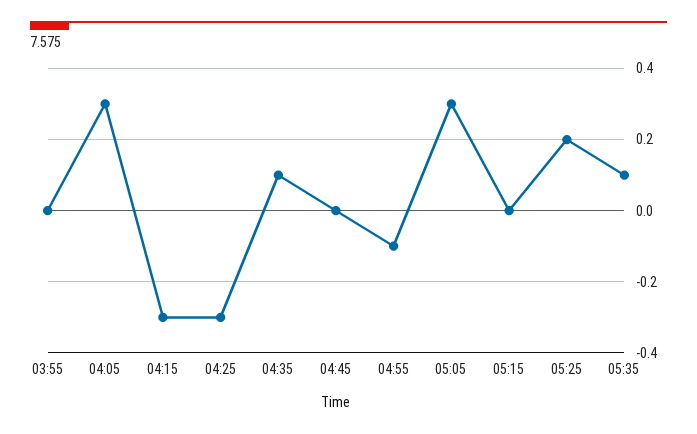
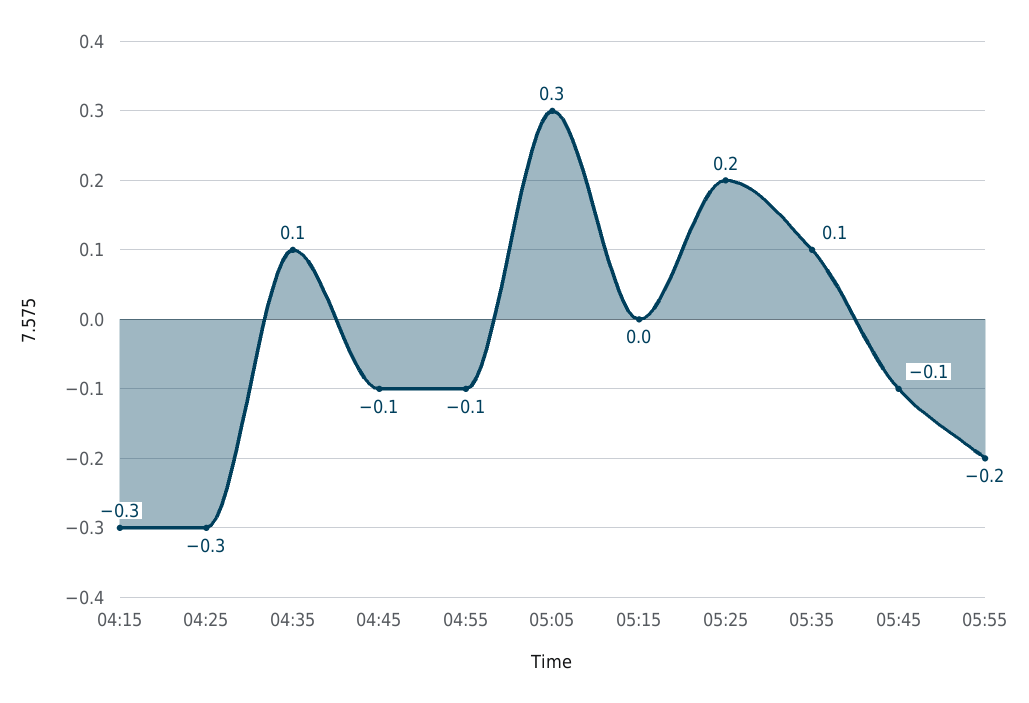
03:55: 0 -> none
04:05: 0.3 -> none
04:45: 0 -> -0.1
05:45: none -> -0.1
05:55: none -> -0.2

